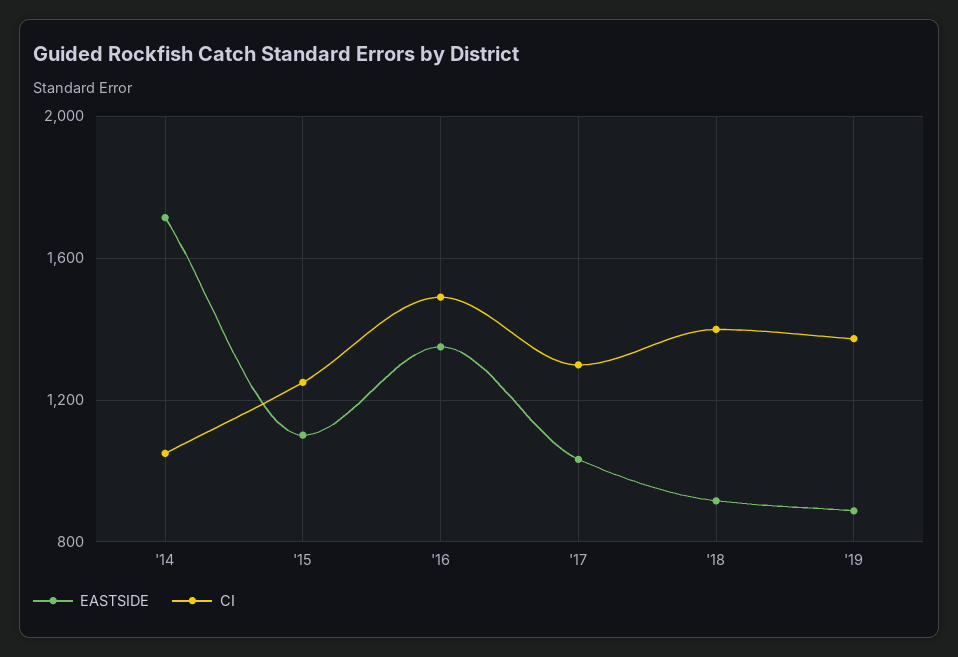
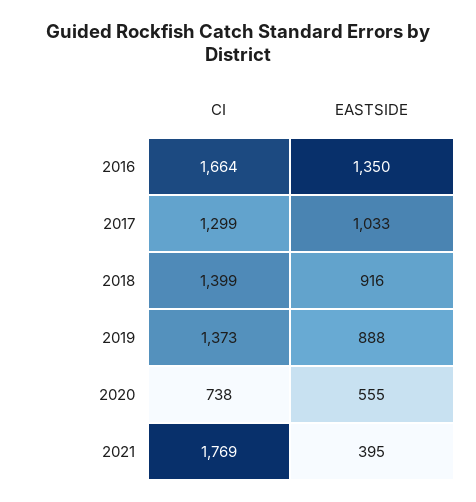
EASTSIDE, '14: 1700 -> none
CI, '14: 1050 -> none
EASTSIDE, '15: 1100 -> none
CI, '15: 1250 -> none
CI, '16: 1500 -> 1664
CI, 2020: none -> 738
EASTSIDE, 2020: none -> 555
CI, 2021: none -> 1769
EASTSIDE, 2021: none -> 395

